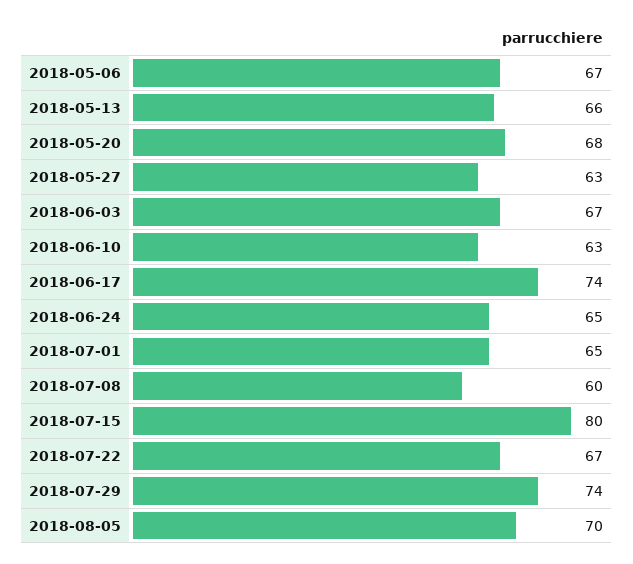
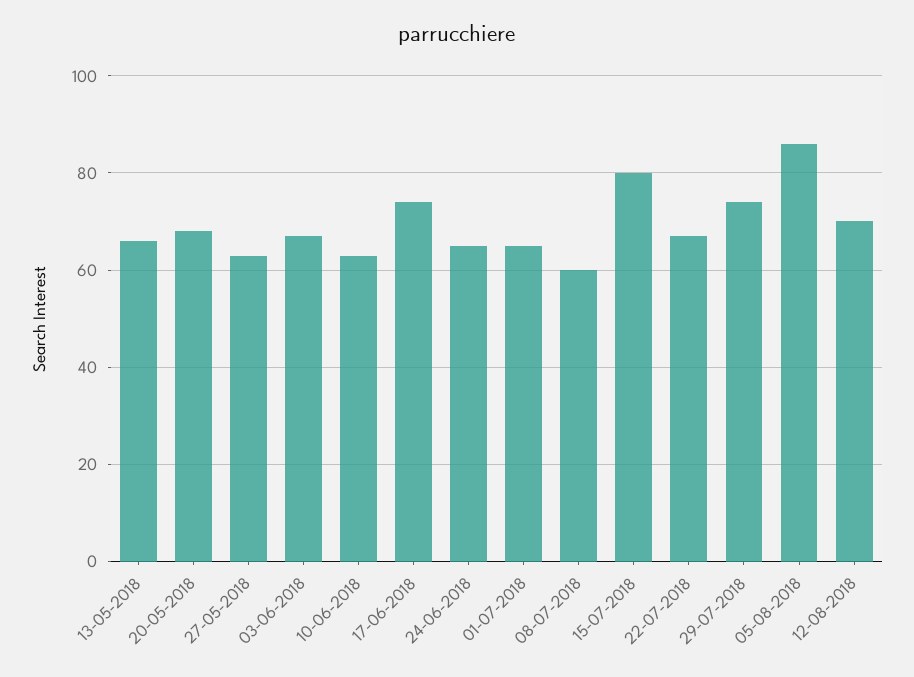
2018-05-06: 67 -> none
2018-08-05: 70 -> 85
12-08-2018: none -> 70

